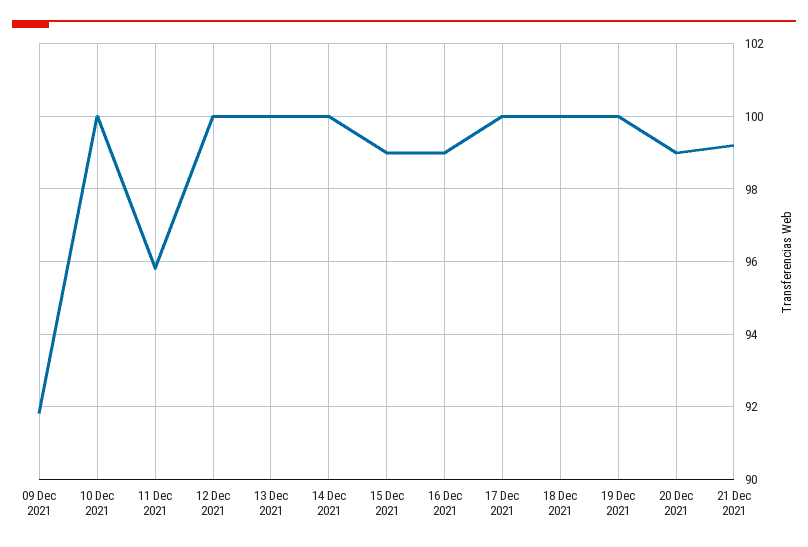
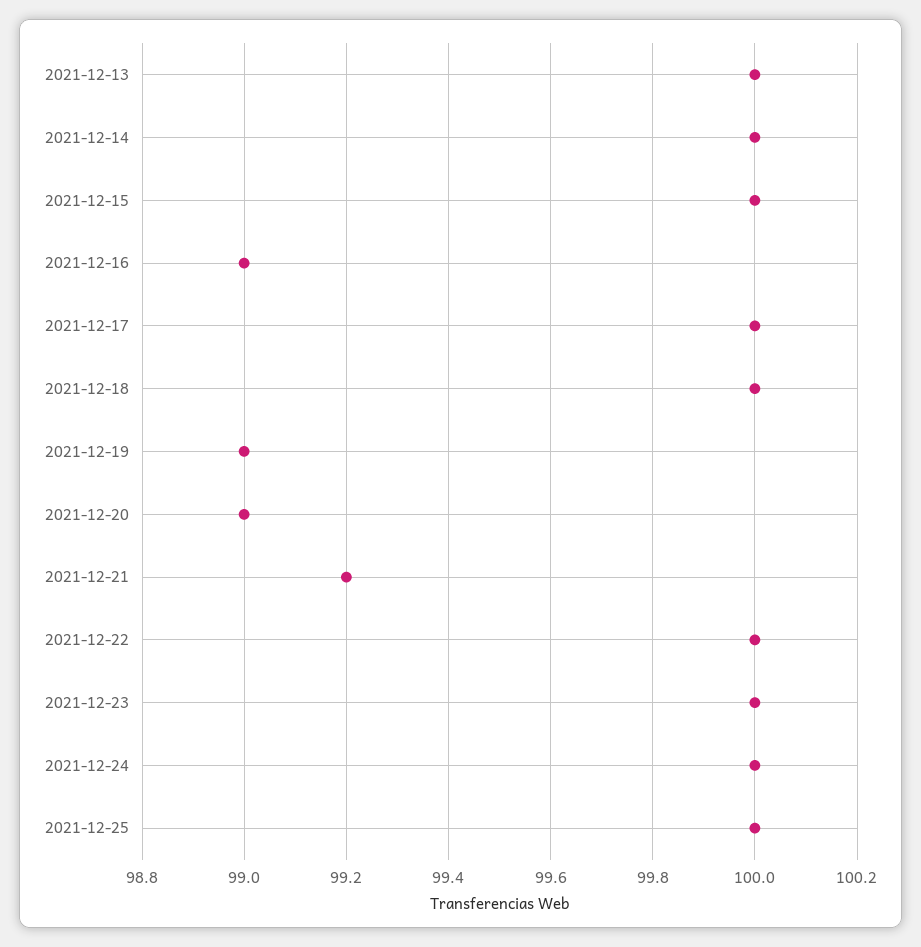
09 Dec 2021: 91.8 -> none
10 Dec 2021: 100 -> none
11 Dec 2021: 95.8 -> none
12 Dec 2021: 100 -> none
15 Dec 2021: 99 -> 100
19 Dec 2021: 100 -> 99
2021-12-22: none -> 100
2021-12-23: none -> 100
2021-12-24: none -> 100
2021-12-25: none -> 100

